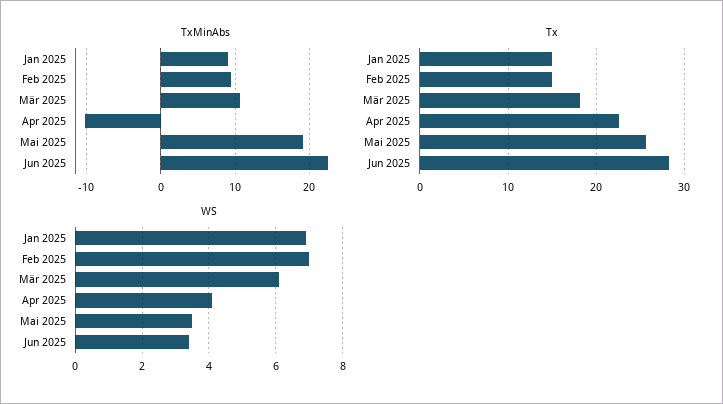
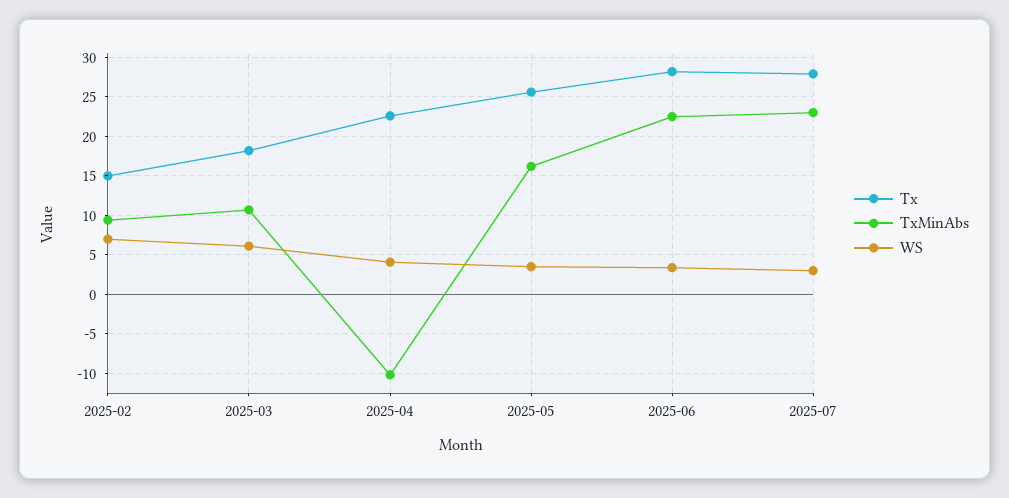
TxMinAbs, Jan 2025: 9 -> none
TxMinAbs, Mai 2025: 19 -> 16
Tx, Jan 2025: 15 -> none
WS, Jan 2025: 7 -> none
Tx, 2025-07: none -> 28
TxMinAbs, 2025-07: none -> 23
WS, 2025-07: none -> 3

